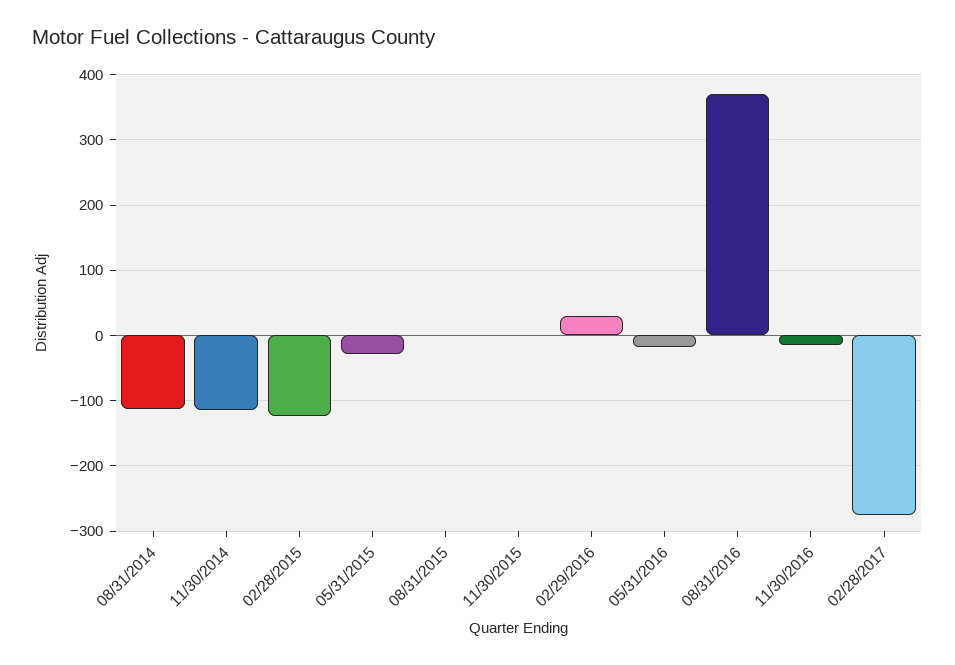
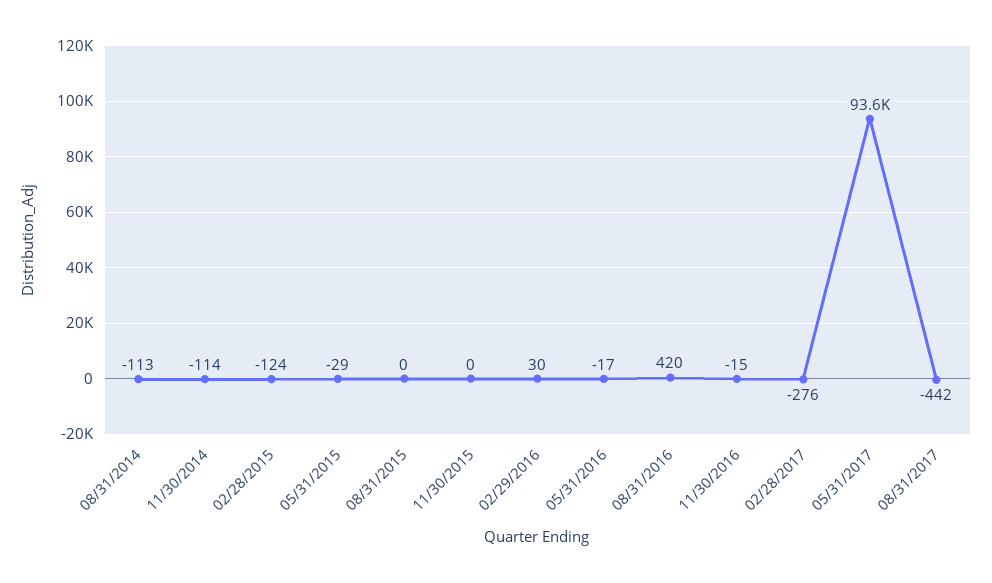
08/31/2016: 370 -> 420
05/31/2017: none -> 93600
08/31/2017: none -> -442

